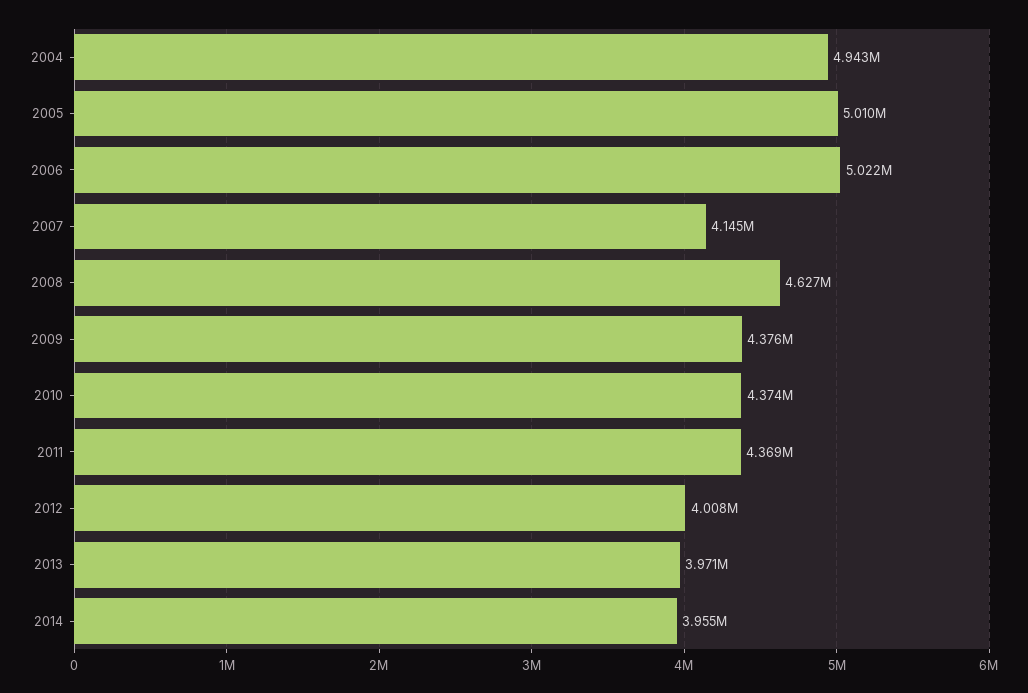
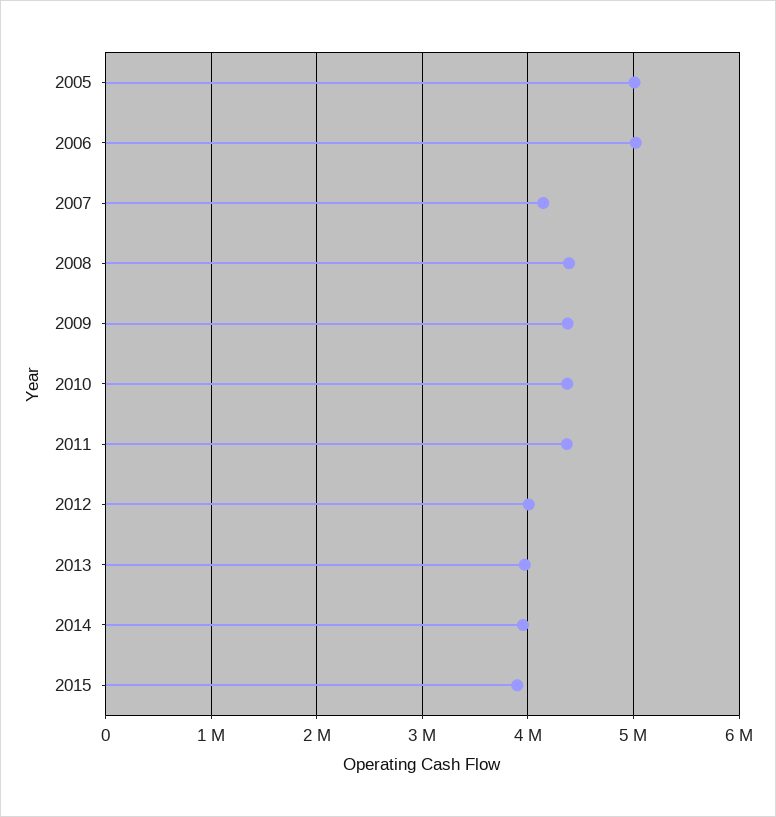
2004: 4943000 -> none
2008: 4627000 -> 4400000
2015: none -> 3900000

